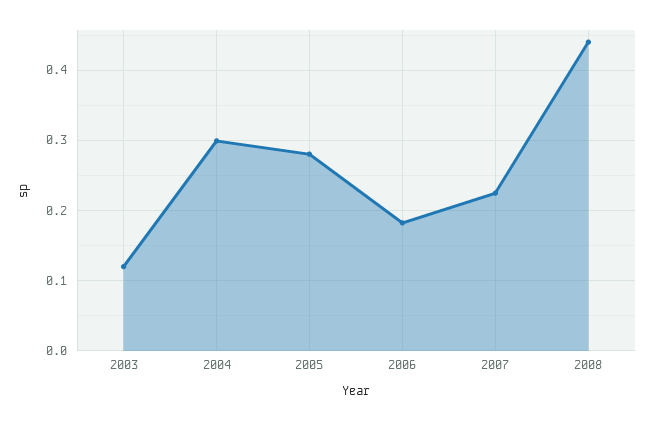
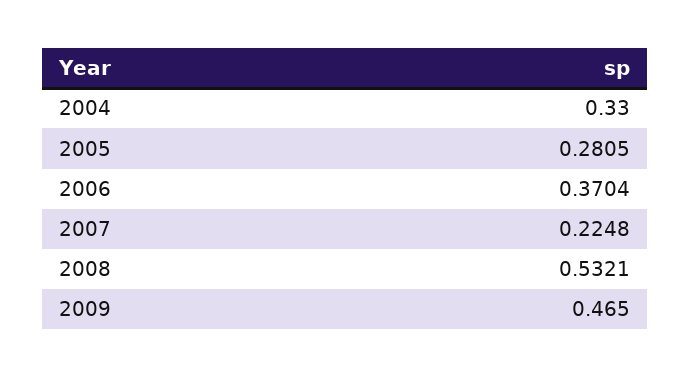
2003: 0.12 -> none
2004: 0.3 -> 0.33
2006: 0.18 -> 0.3704
2008: 0.44 -> 0.5321
2009: none -> 0.465

